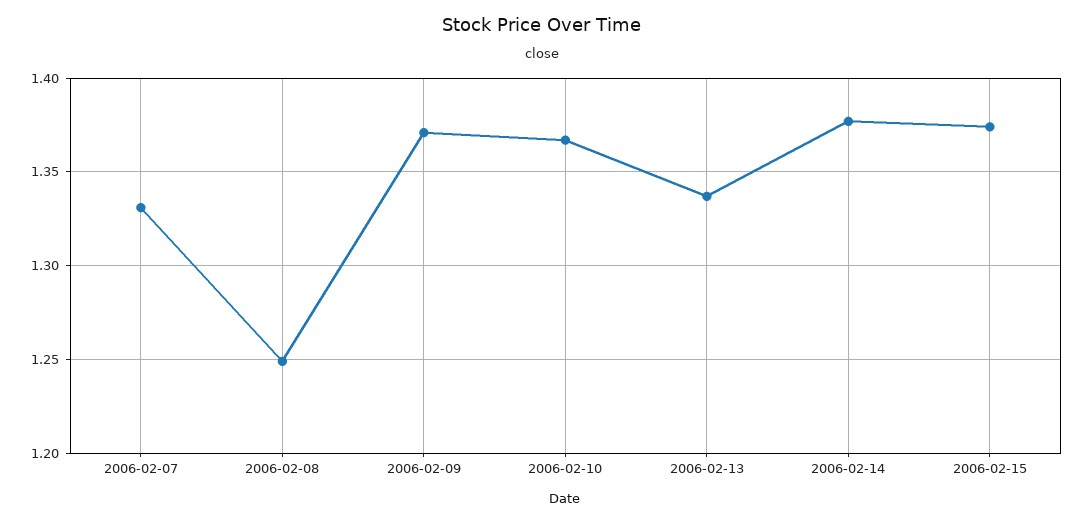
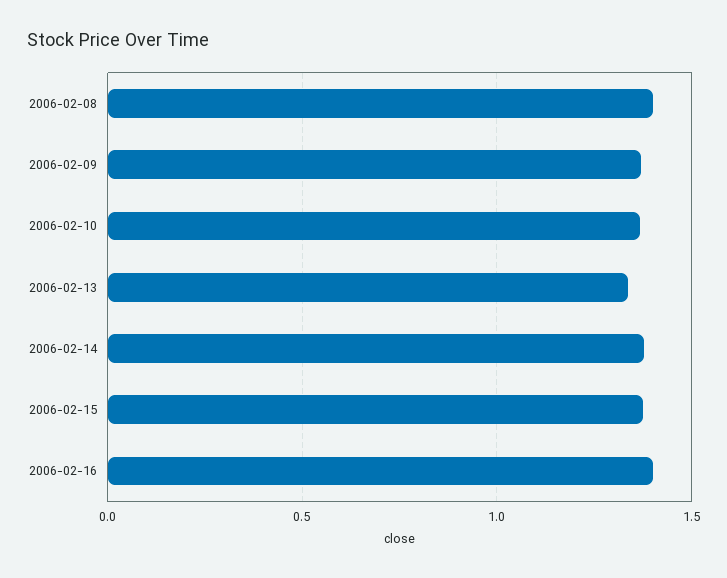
2006-02-07: 1.33 -> none
2006-02-08: 1.25 -> 1.4
2006-02-16: none -> 1.4

